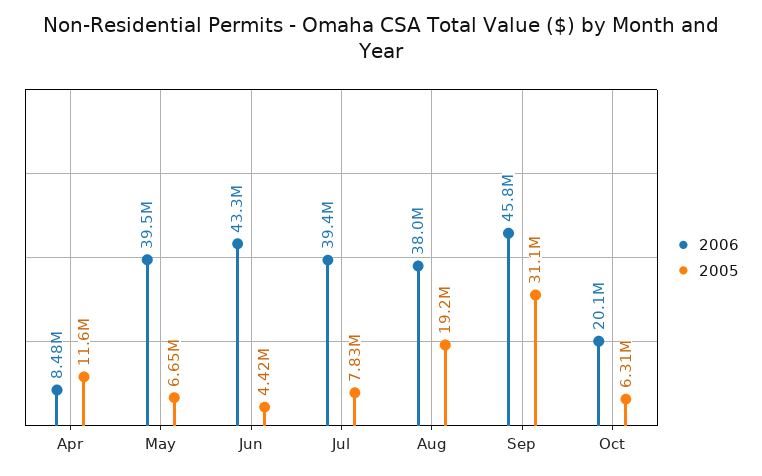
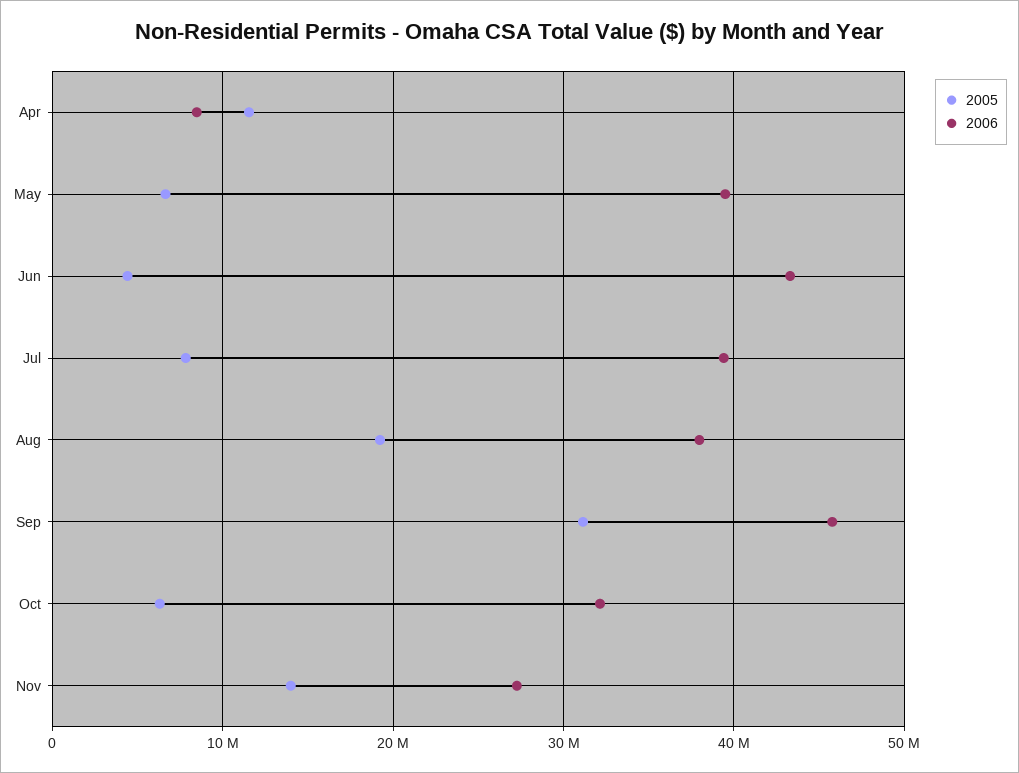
2006, Oct: 20100000 -> 32000000
2005, Nov: none -> 14000000
2006, Nov: none -> 27000000

